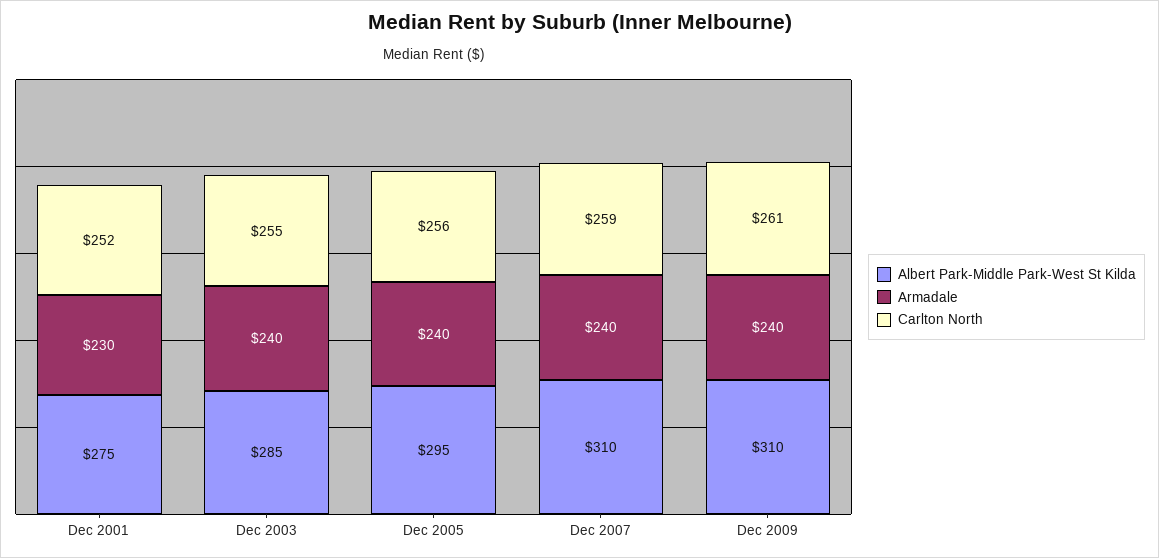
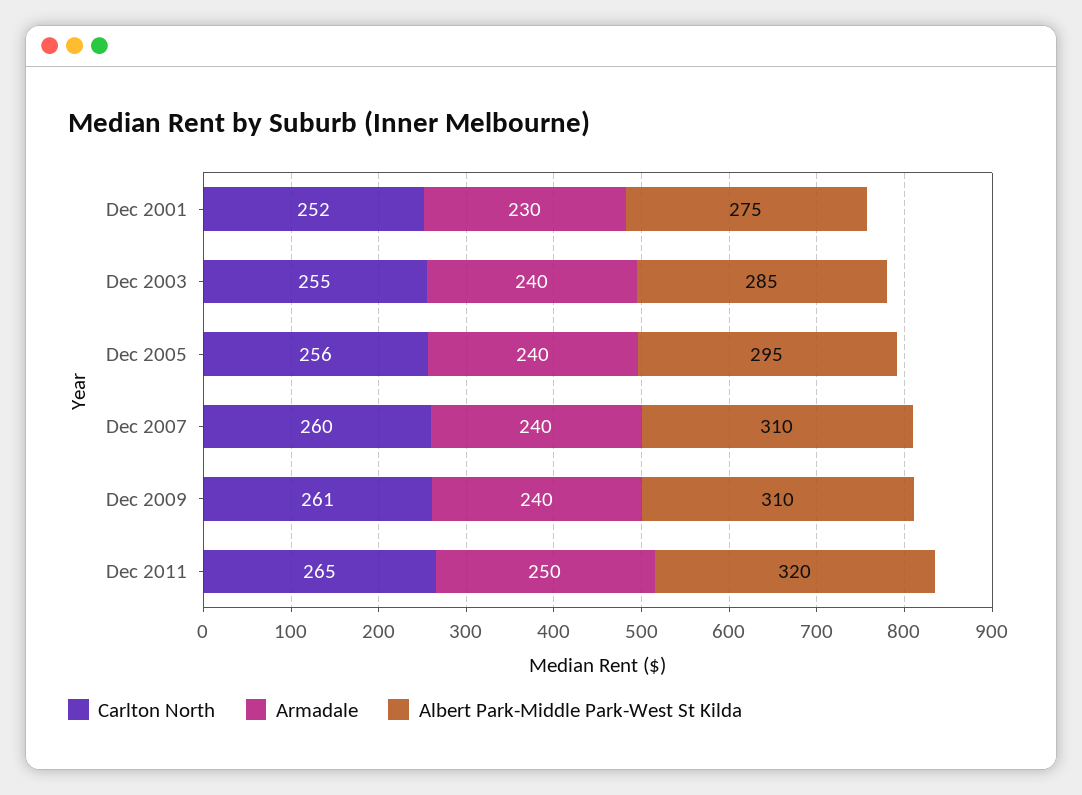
Carlton North, Dec 2007: 259 -> 260
Carlton North, Dec 2011: none -> 265
Armadale, Dec 2011: none -> 250
Albert Park-Middle Park-West St Kilda, Dec 2011: none -> 320

